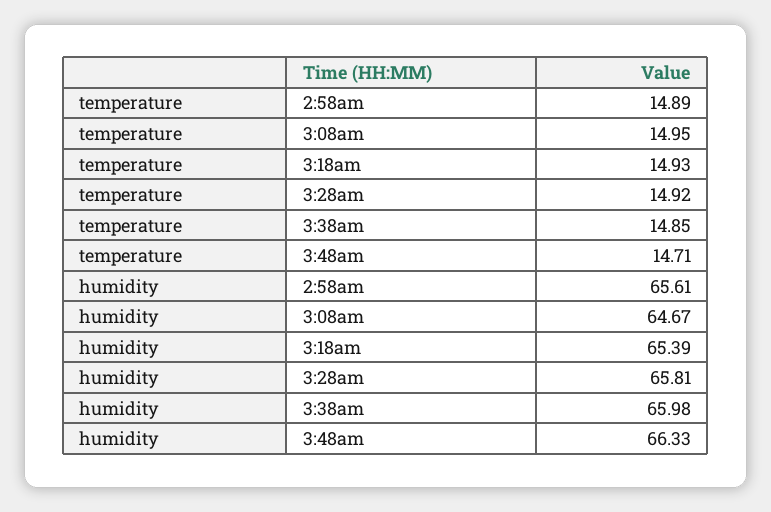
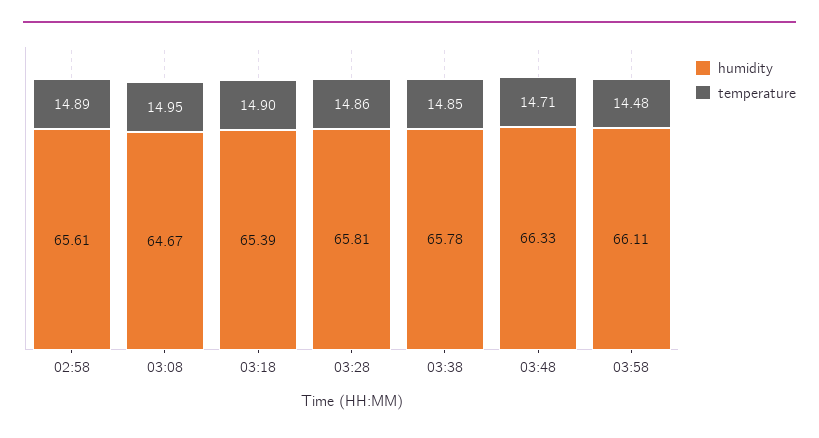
temperature, 3:18am: 14.93 -> 14.9
temperature, 3:28am: 14.92 -> 14.86
humidity, 3:38am: 65.98 -> 65.78
humidity, 03:58: none -> 66.11
temperature, 03:58: none -> 14.48

